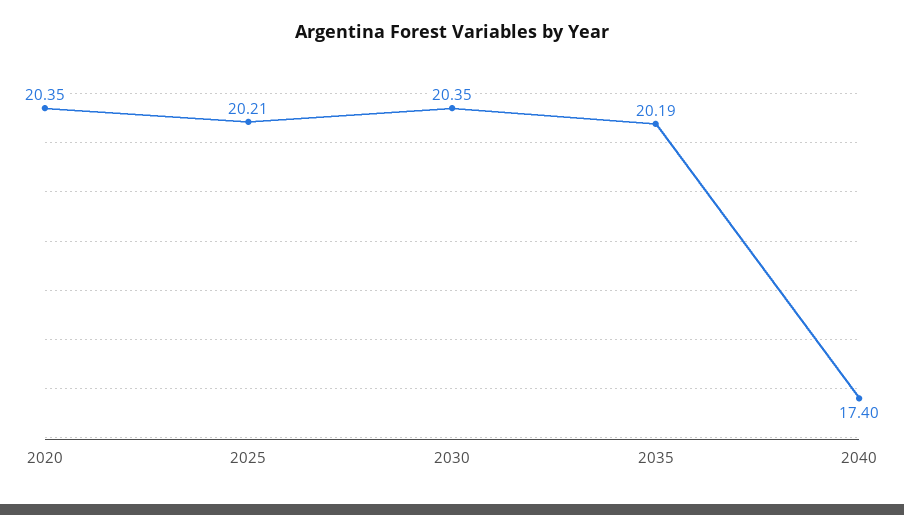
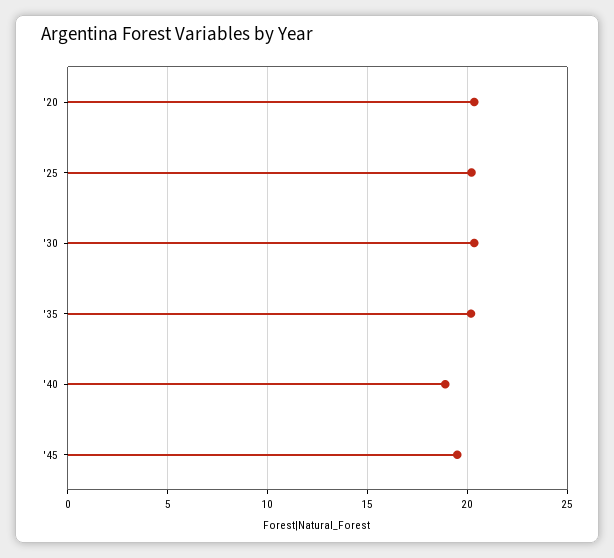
2040: 17.4 -> 19
'45: none -> 19.5

